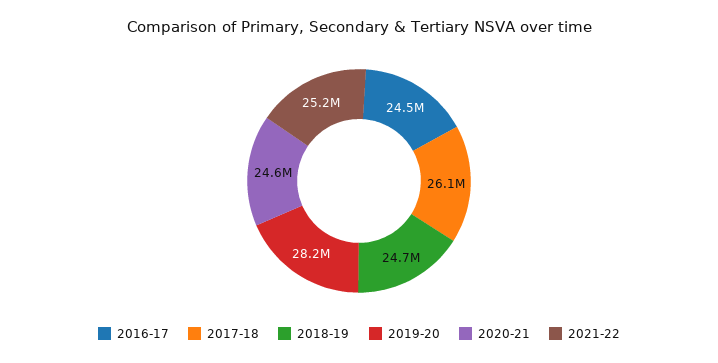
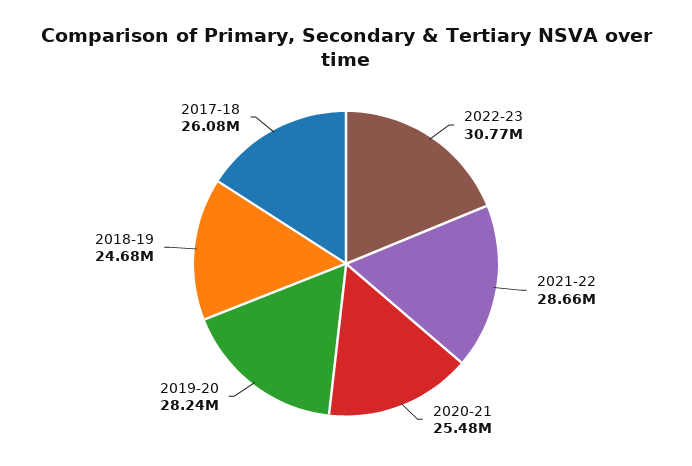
2016-17: 24500000 -> none
2020-21: 24600000 -> 25480000
2021-22: 25200000 -> 28660000
2022-23: none -> 30770000

